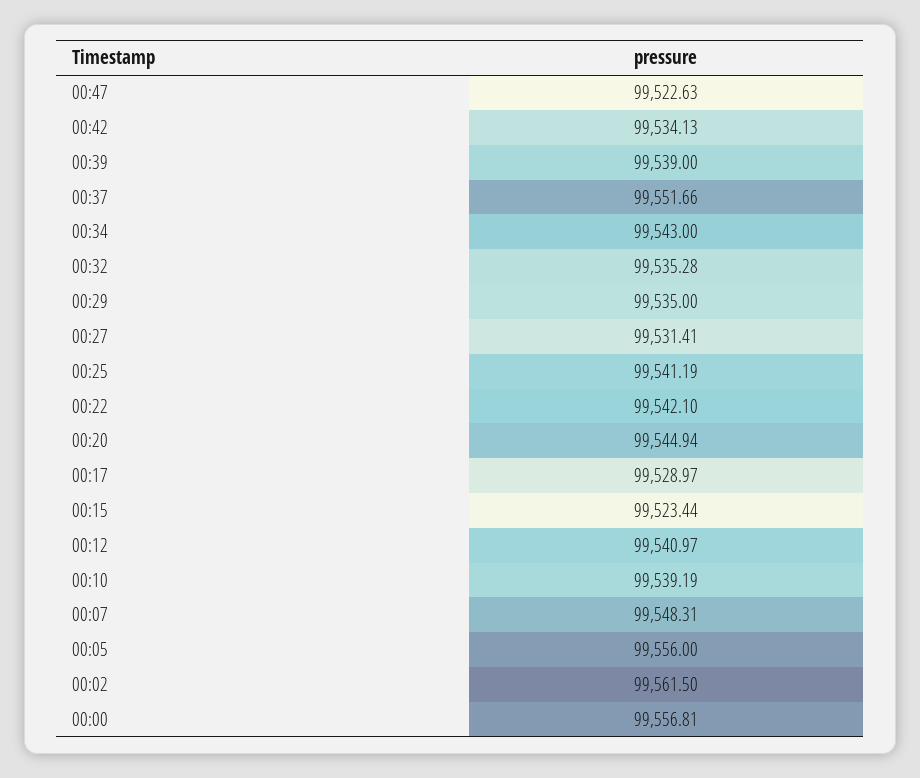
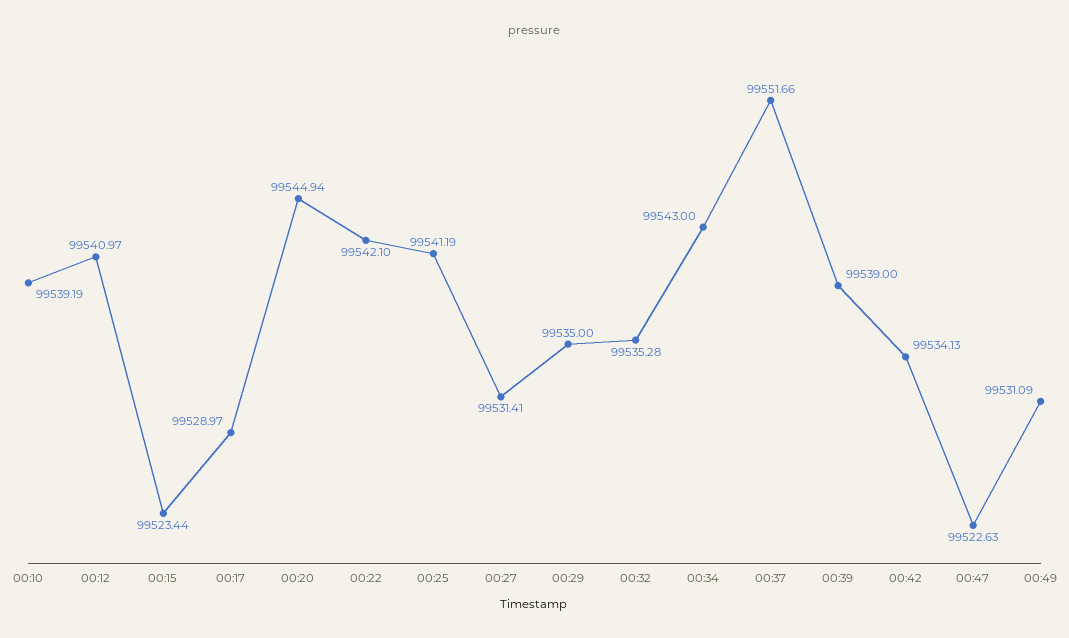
00:07: 99548.31 -> none
00:05: 99556 -> none
00:02: 99561.5 -> none
00:00: 99556.81 -> none
00:49: none -> 99531.09

